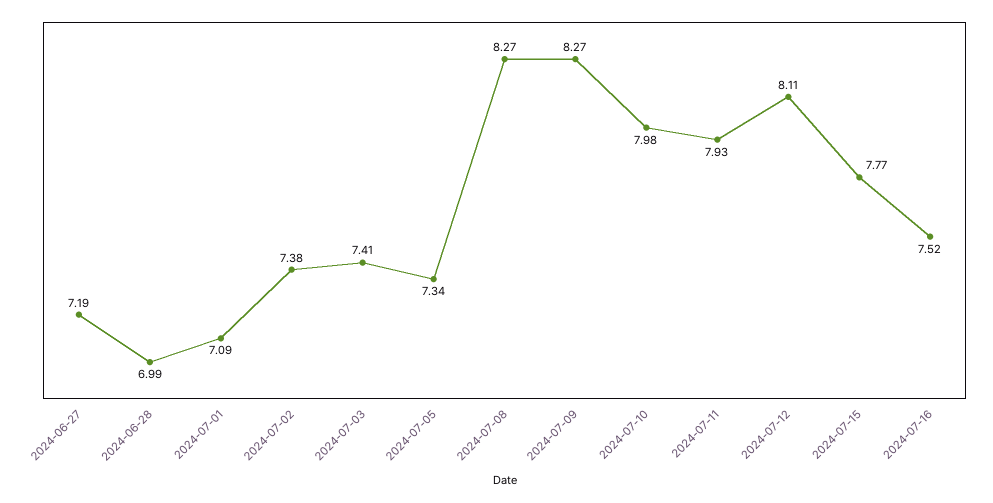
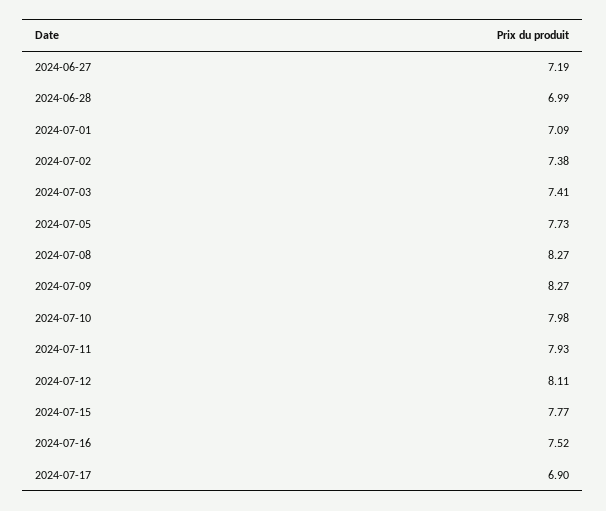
2024-07-05: 7.34 -> 7.73
2024-07-17: none -> 6.9

